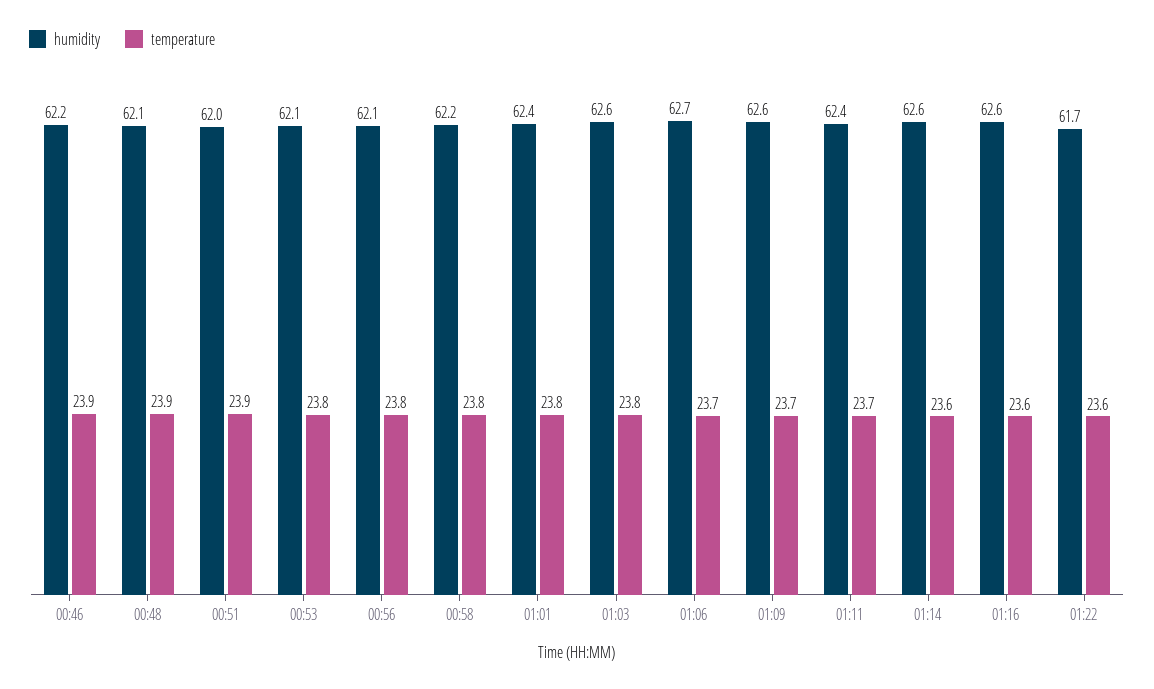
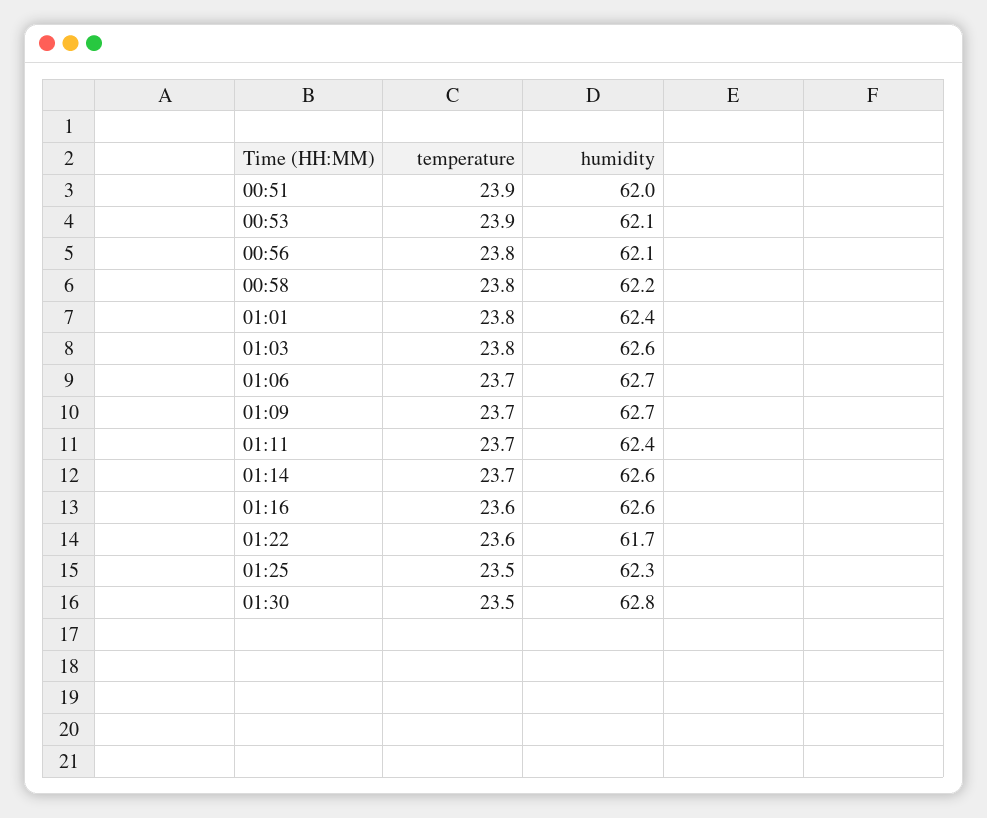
humidity, 00:46: 62.2 -> none
temperature, 00:46: 23.9 -> none
humidity, 00:48: 62.1 -> none
temperature, 00:48: 23.9 -> none
temperature, 00:53: 23.8 -> 23.9
humidity, 01:09: 62.6 -> 62.7
temperature, 01:14: 23.6 -> 23.7
temperature, 01:25: none -> 23.5
humidity, 01:25: none -> 62.3
temperature, 01:30: none -> 23.5
humidity, 01:30: none -> 62.8

